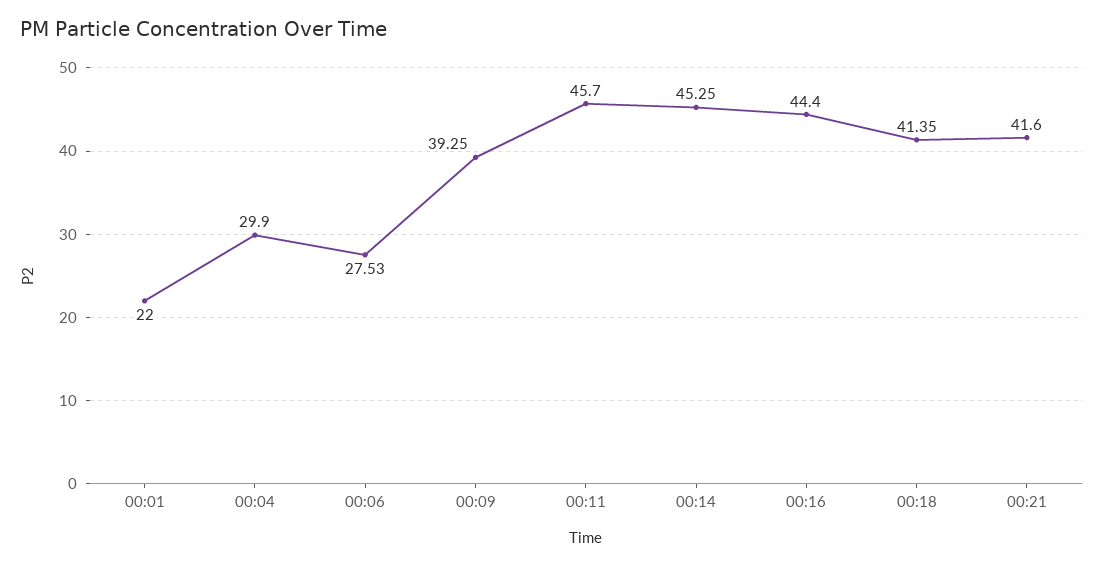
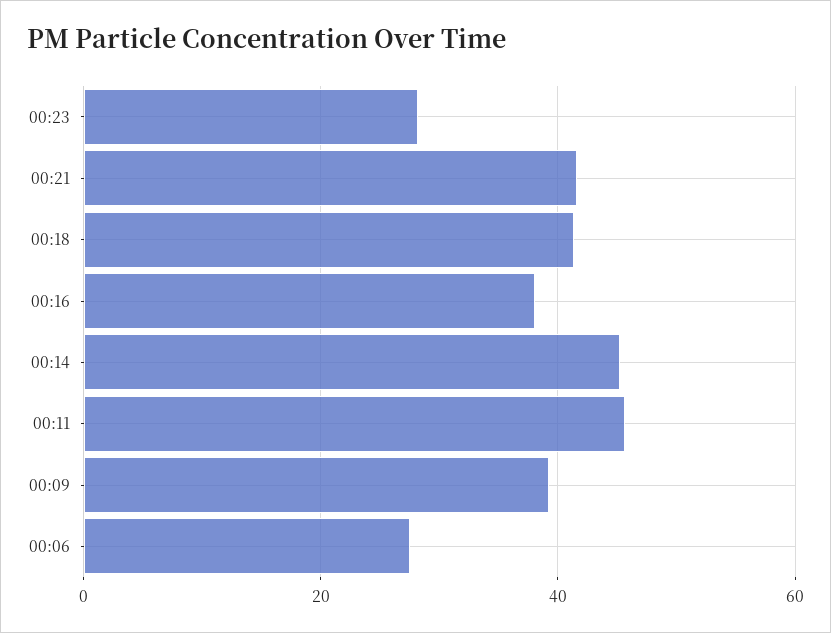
00:01: 22 -> none
00:04: 29.9 -> none
00:16: 44.4 -> 38
00:23: none -> 28

